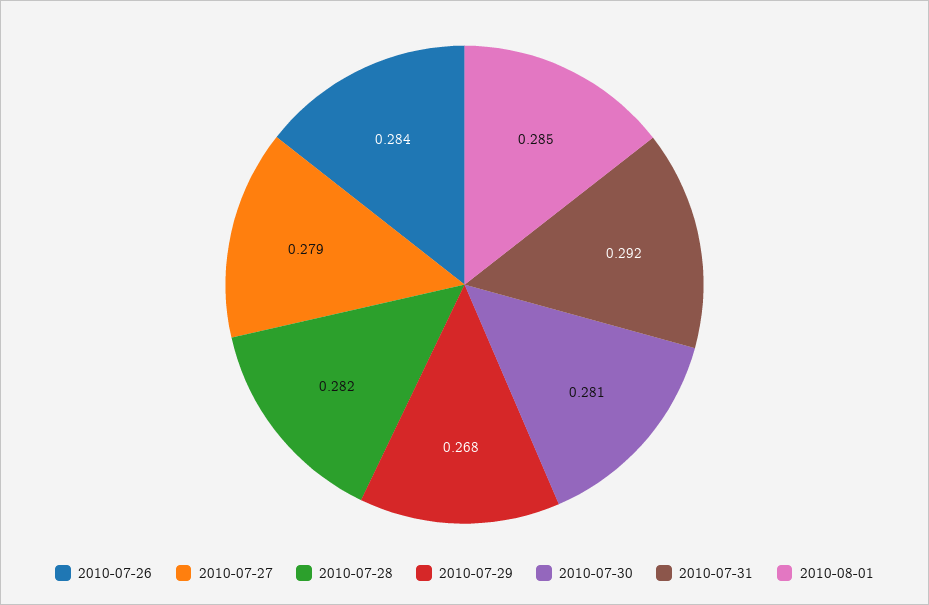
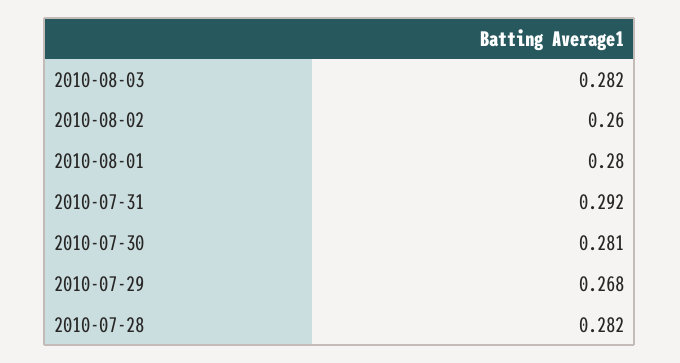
2010-07-26: 0.284 -> none
2010-07-27: 0.279 -> none
2010-08-01: 0.285 -> 0.28
2010-08-03: none -> 0.282
2010-08-02: none -> 0.26

